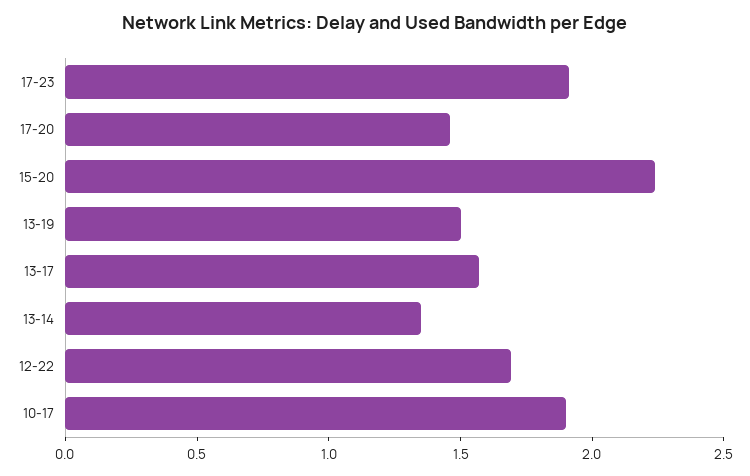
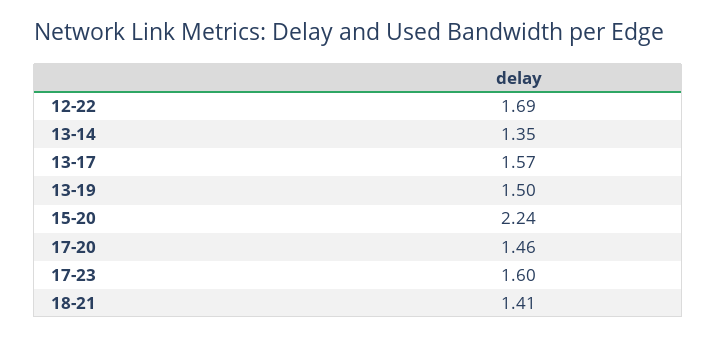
17-23: 1.9 -> 1.6
10-17: 1.9 -> none
18-21: none -> 1.41

